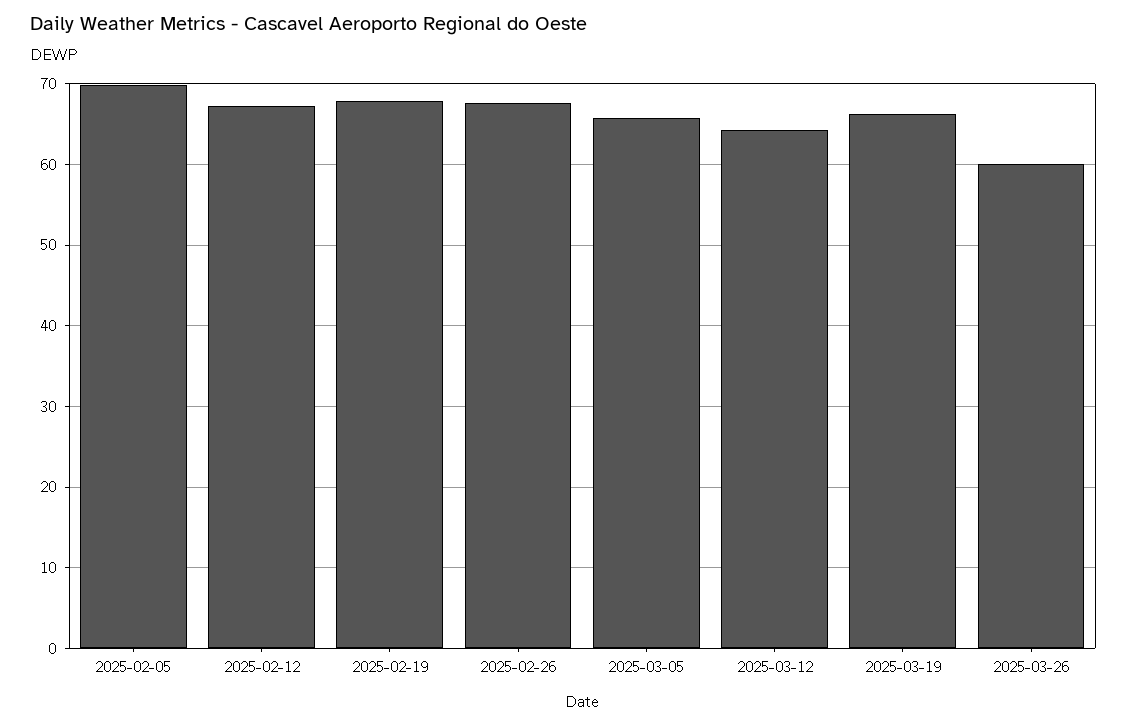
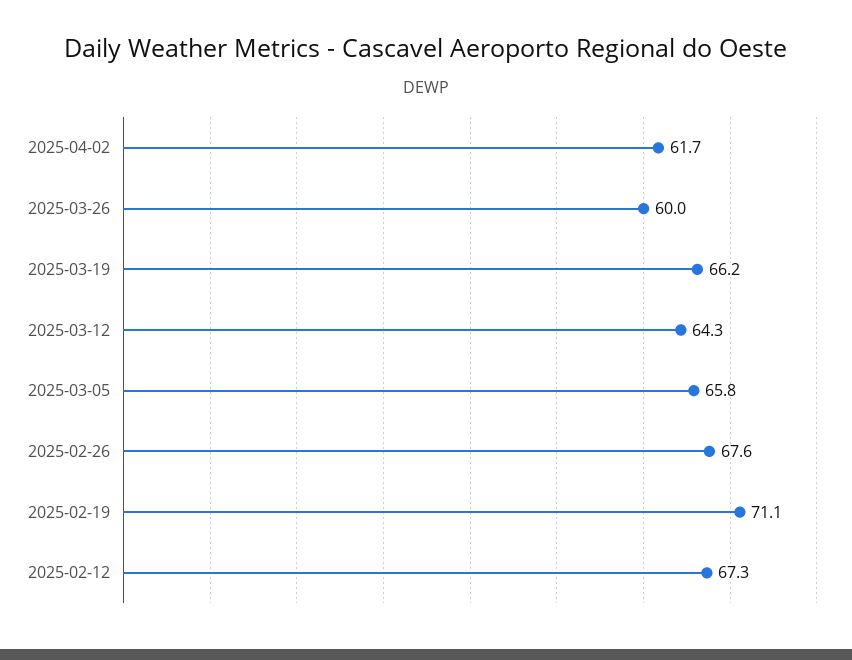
2025-02-05: 70 -> none
2025-02-19: 68 -> 71.1
2025-04-02: none -> 61.7

